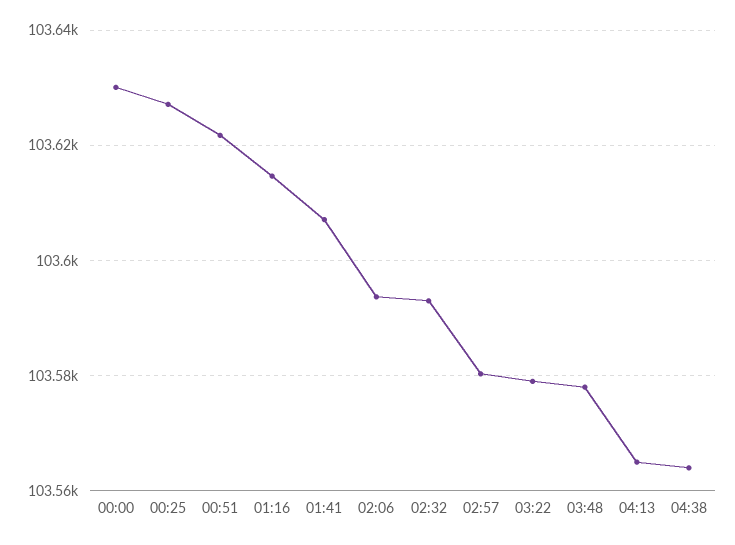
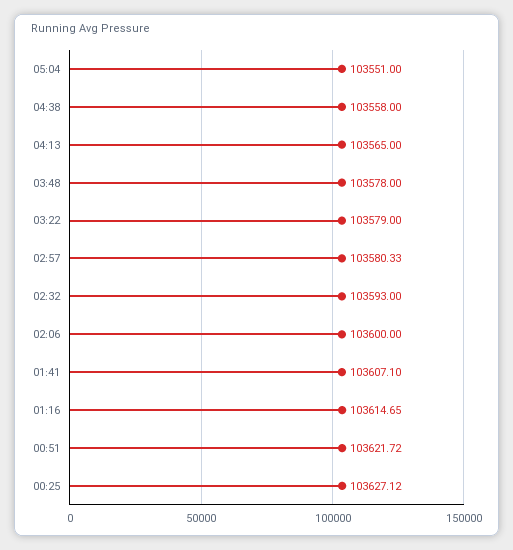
00:00: 103630 -> none
02:06: 103594 -> 103600
04:38: 103564 -> 103558
05:04: none -> 103551

